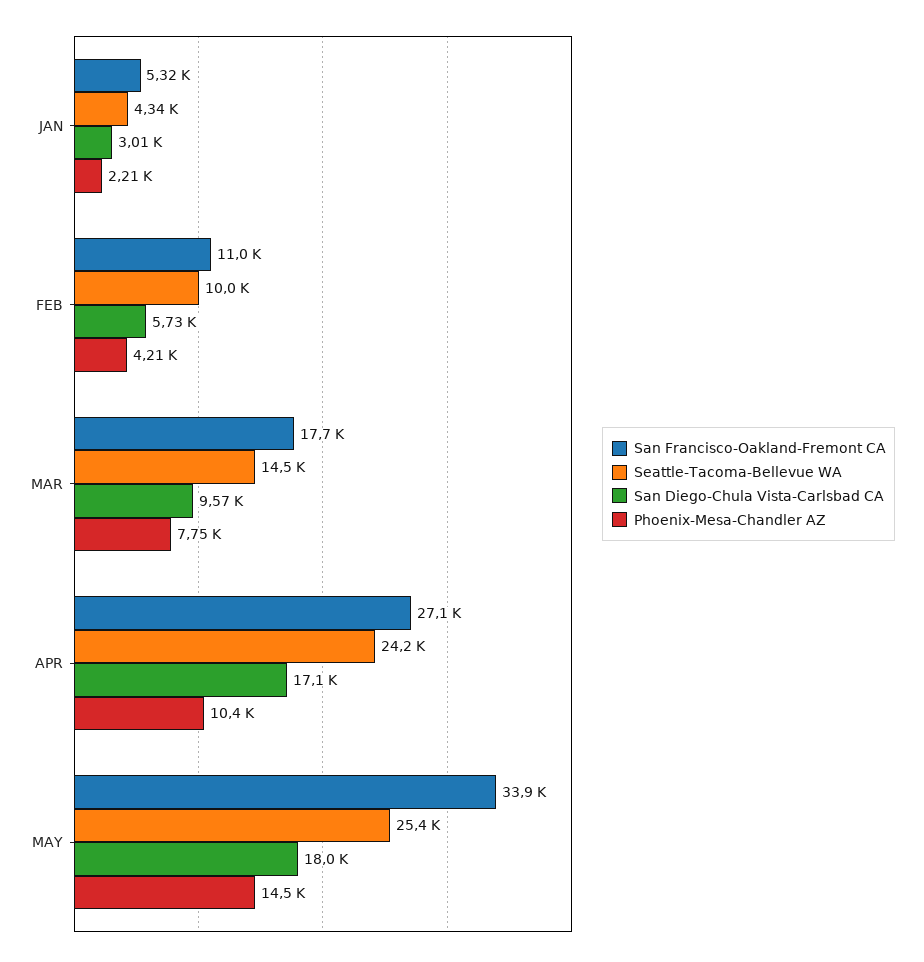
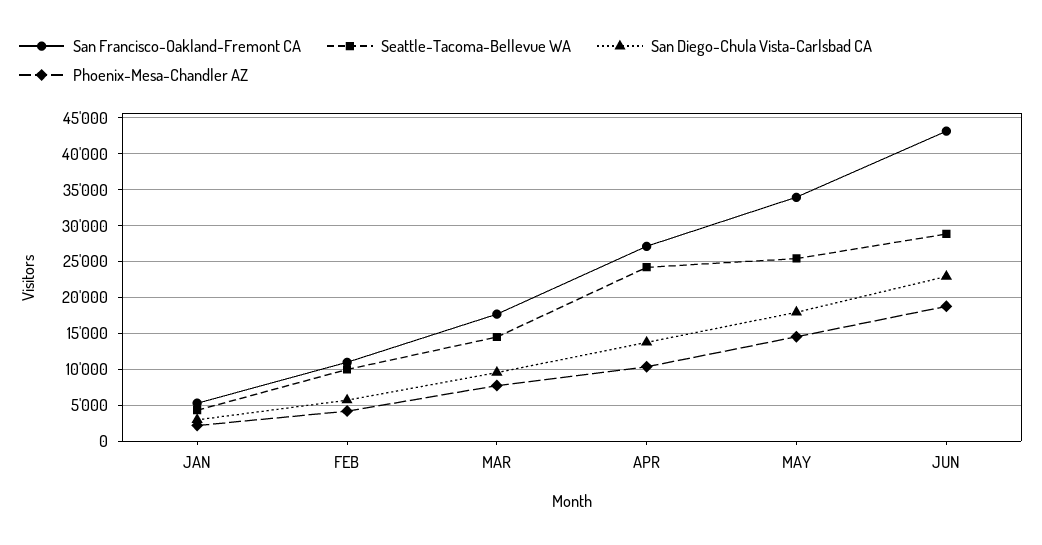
San Diego-Chula Vista-Carlsbad CA, APR: 17100 -> 14000
San Francisco-Oakland-Fremont CA, JUN: none -> 43000
Seattle-Tacoma-Bellevue WA, JUN: none -> 29000
San Diego-Chula Vista-Carlsbad CA, JUN: none -> 23000
Phoenix-Mesa-Chandler AZ, JUN: none -> 19000

